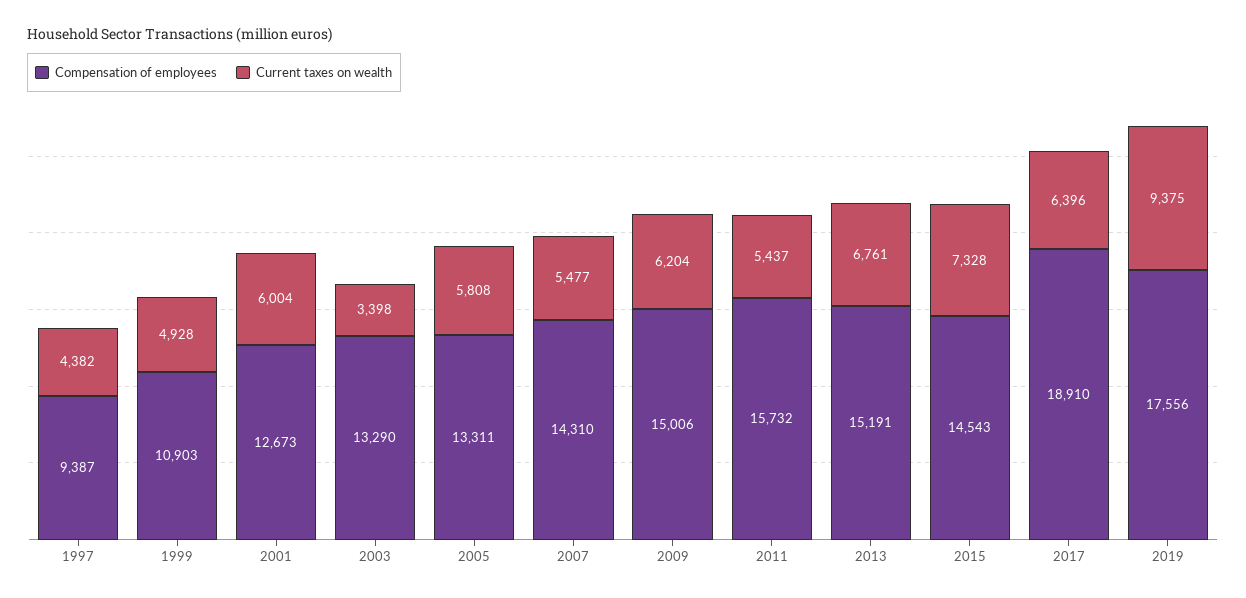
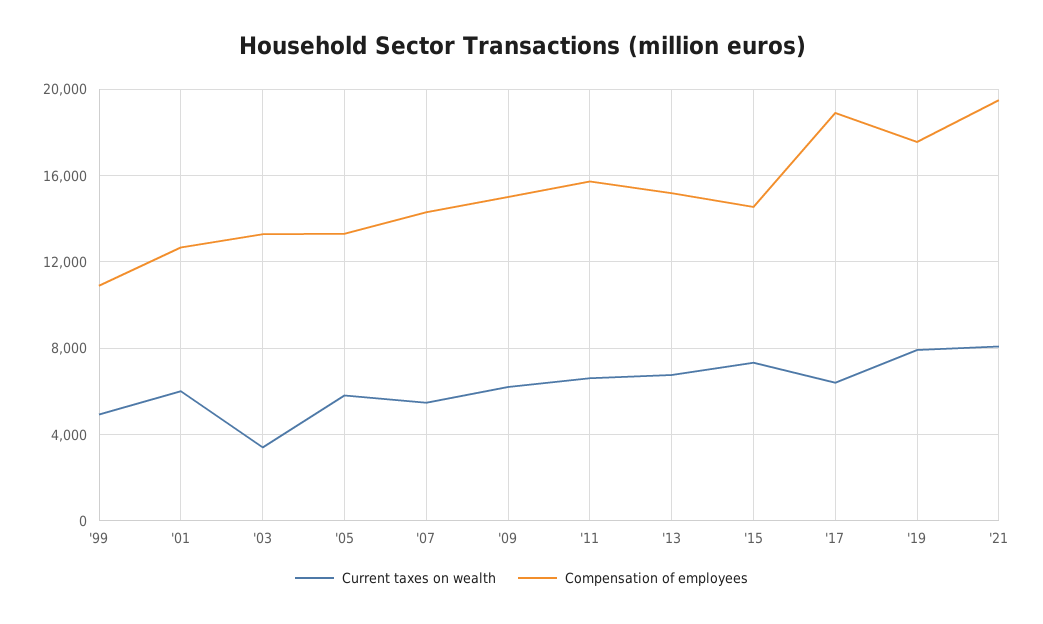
Compensation of employees, 1997: 9387 -> none
Current taxes on wealth, 1997: 4382 -> none
Current taxes on wealth, 2011: 5437 -> 6500
Current taxes on wealth, 2019: 9375 -> 8000
Current taxes on wealth, '21: none -> 8000
Compensation of employees, '21: none -> 19500

